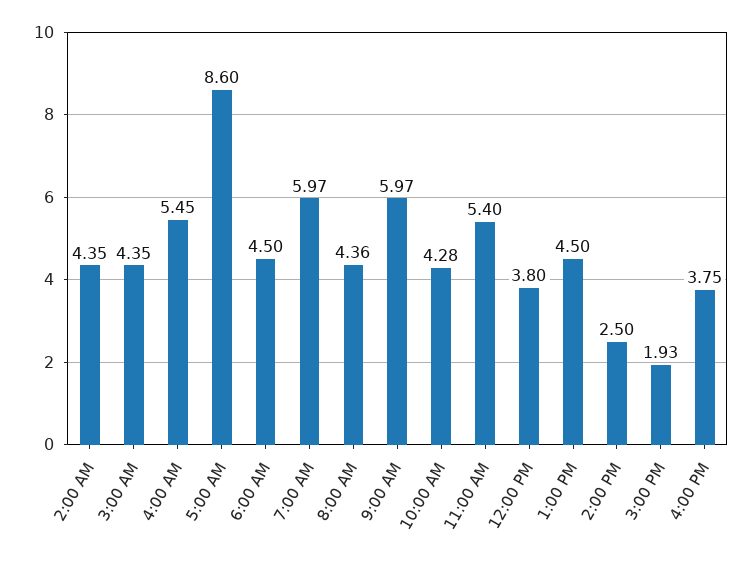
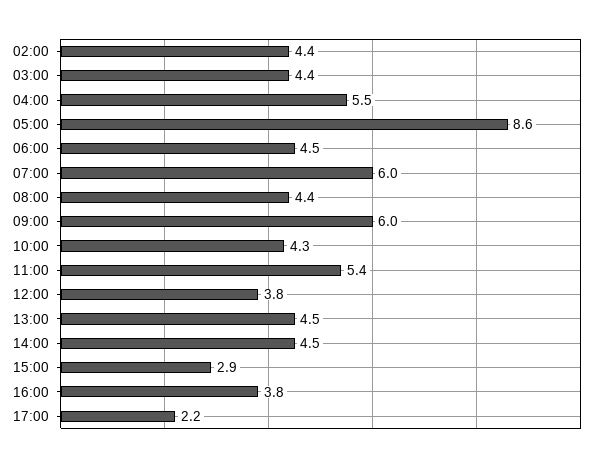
2:00 PM: 2.5 -> 4.5
3:00 PM: 1.93 -> 2.9
17:00: none -> 2.2

